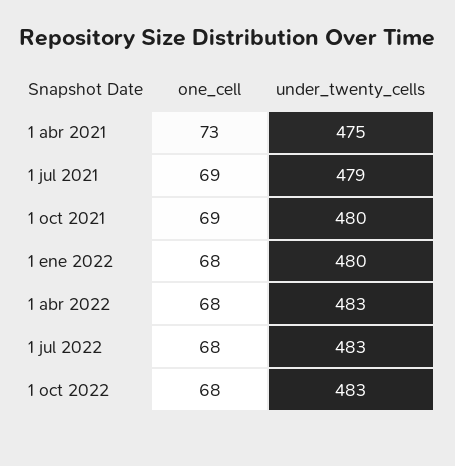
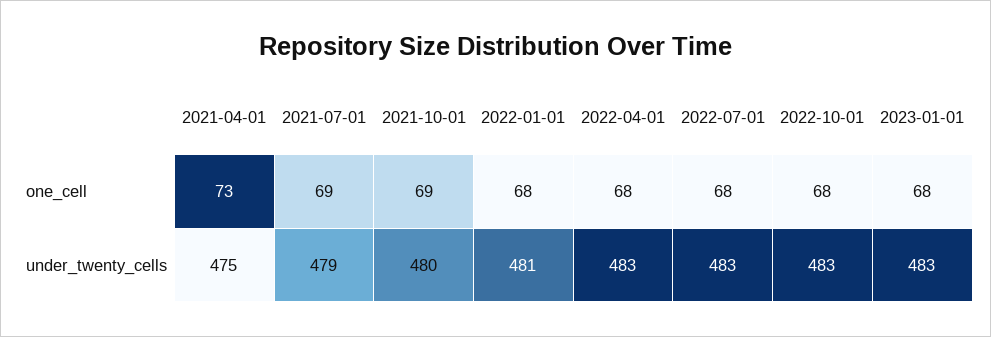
under_twenty_cells, 1 ene 2022: 480 -> 481
one_cell, 2023-01-01: none -> 68
under_twenty_cells, 2023-01-01: none -> 483

